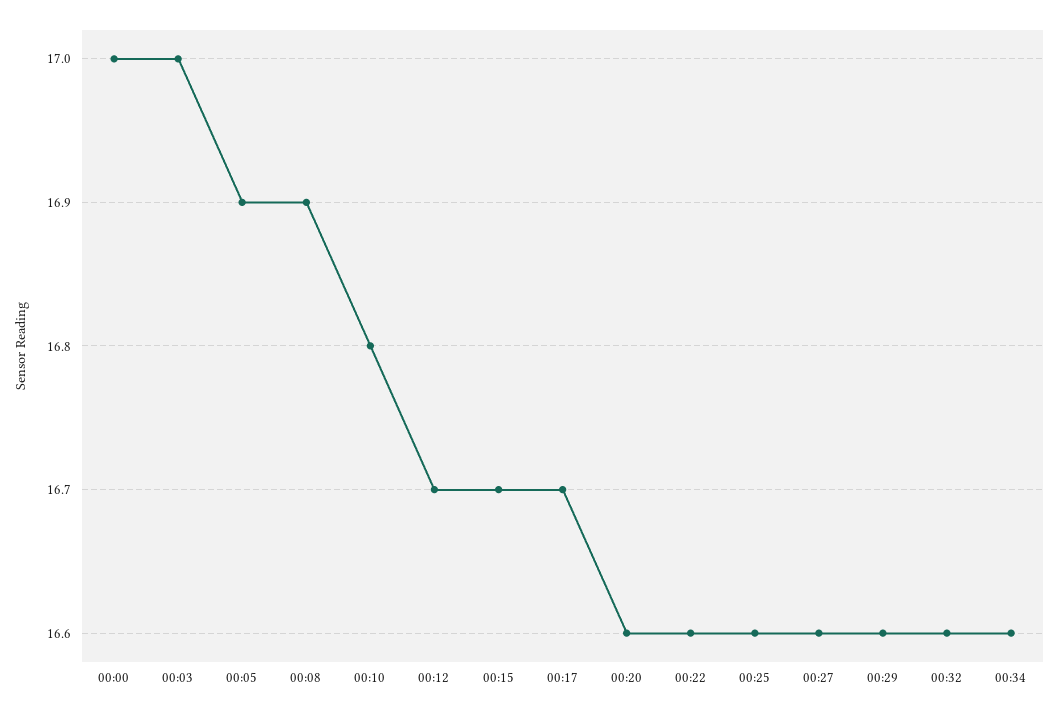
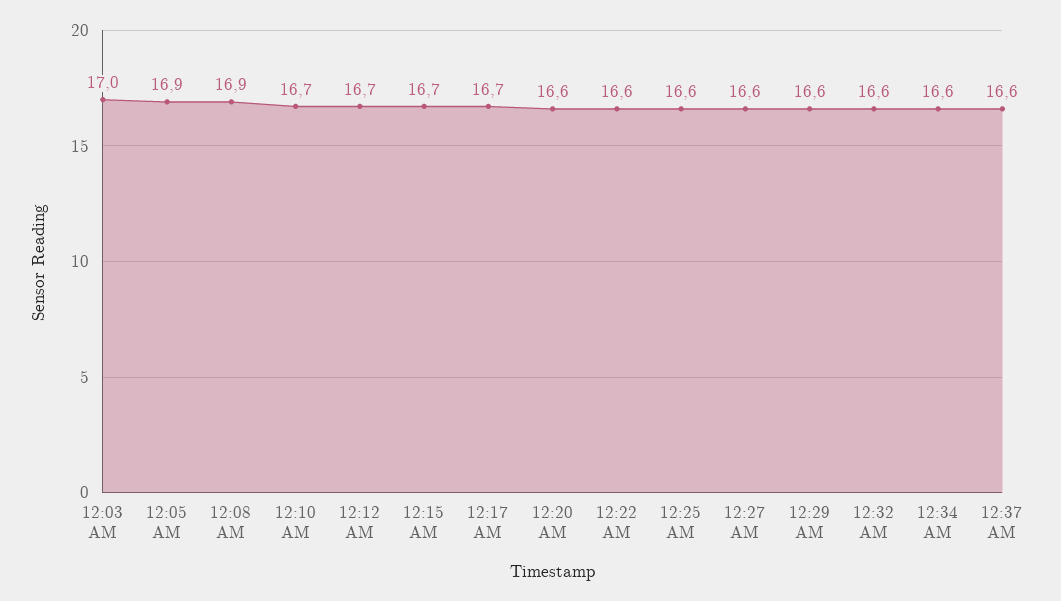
00:00: 17 -> none
00:10: 16.8 -> 16.7
12:37 AM: none -> 16.6

